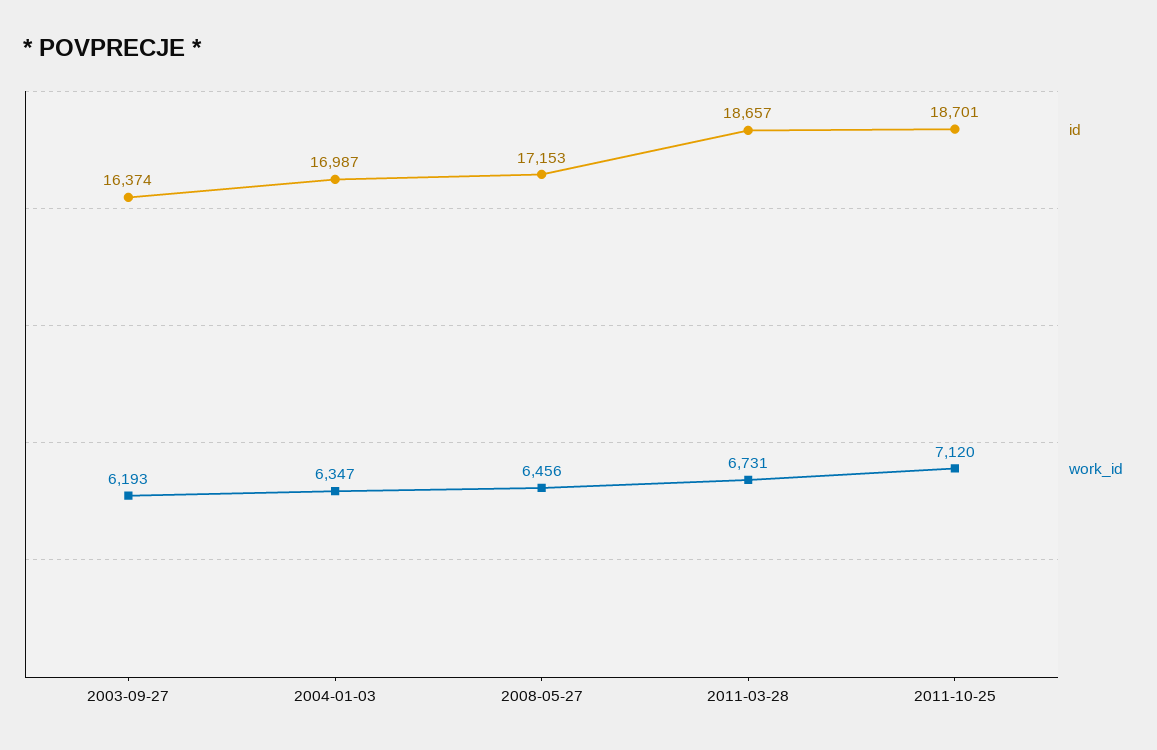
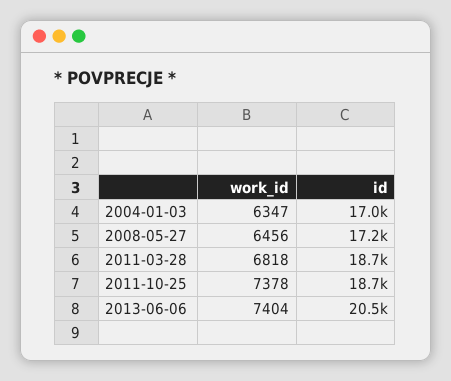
id, 2003-09-27: 16374 -> none
work_id, 2003-09-27: 6193 -> none
work_id, 2011-03-28: 6731 -> 6818
work_id, 2011-10-25: 7120 -> 7378
work_id, 2013-06-06: none -> 7404
id, 2013-06-06: none -> 20500

